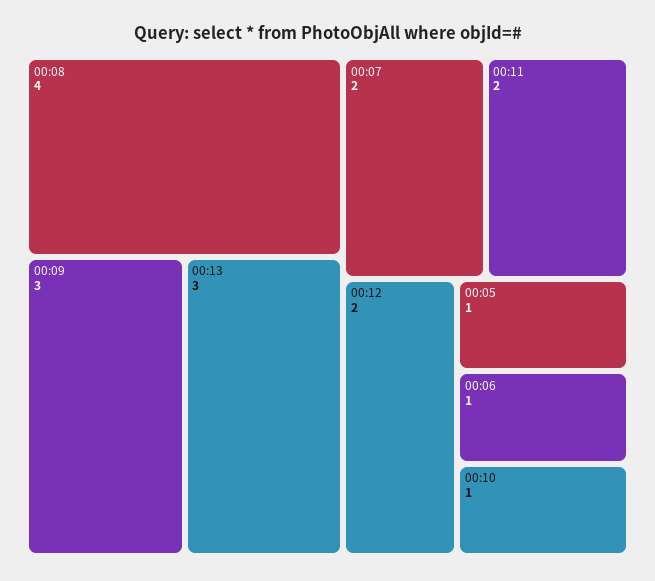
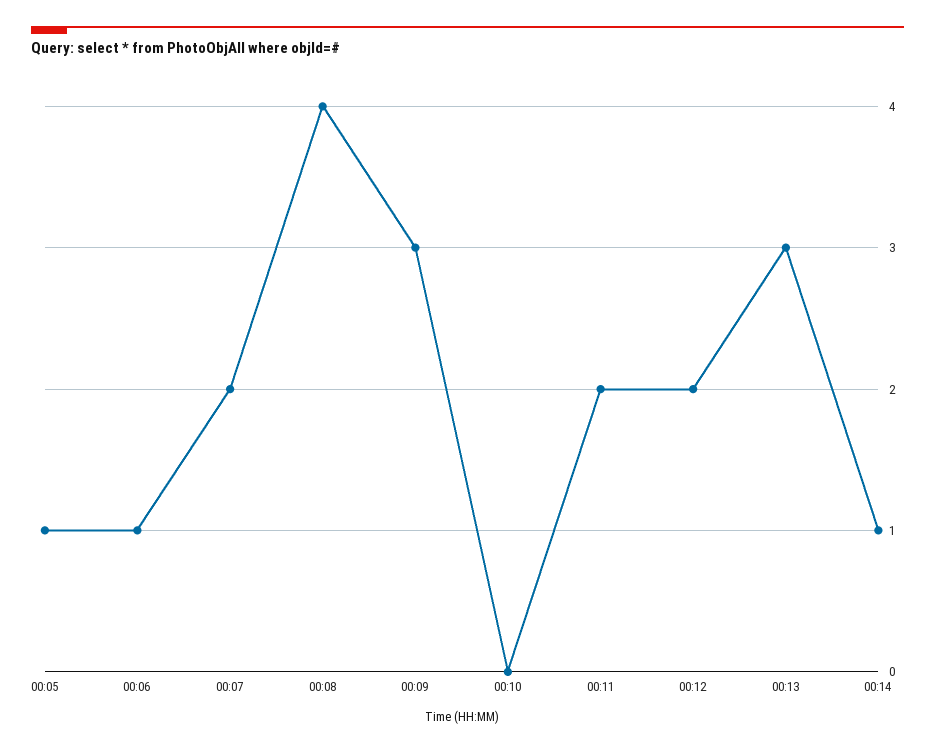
00:10: 1 -> 0
00:14: none -> 1

